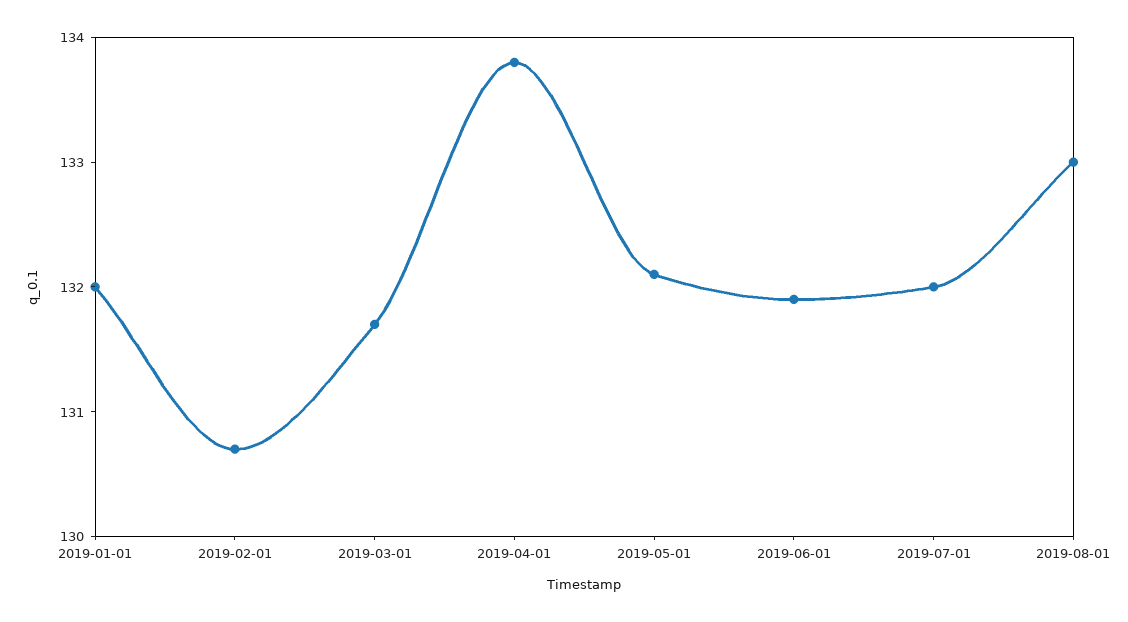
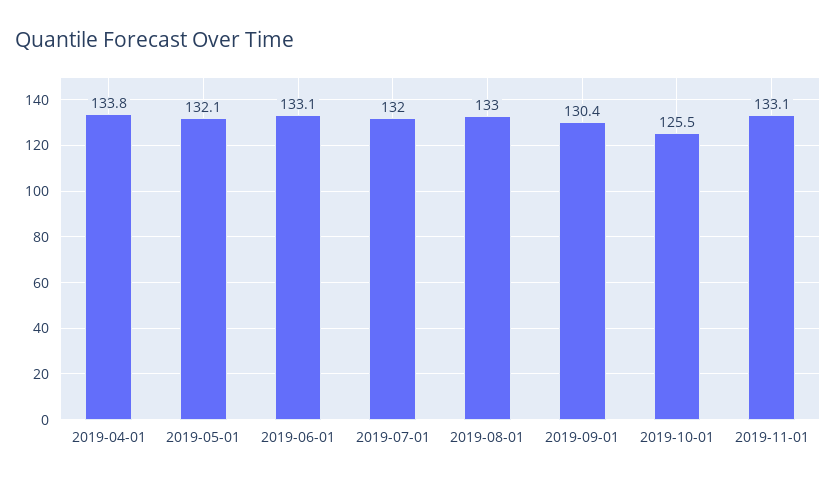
2019-01-01: 132 -> none
2019-02-01: 130.7 -> none
2019-03-01: 131.7 -> none
2019-06-01: 131.9 -> 133.1
2019-09-01: none -> 130.4
2019-10-01: none -> 125.5
2019-11-01: none -> 133.1

